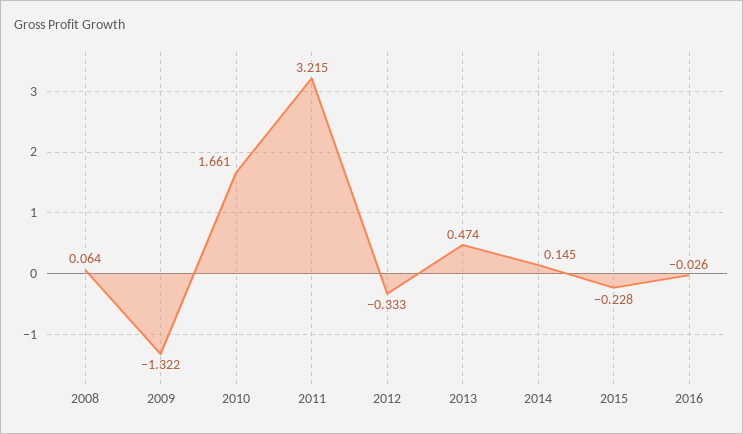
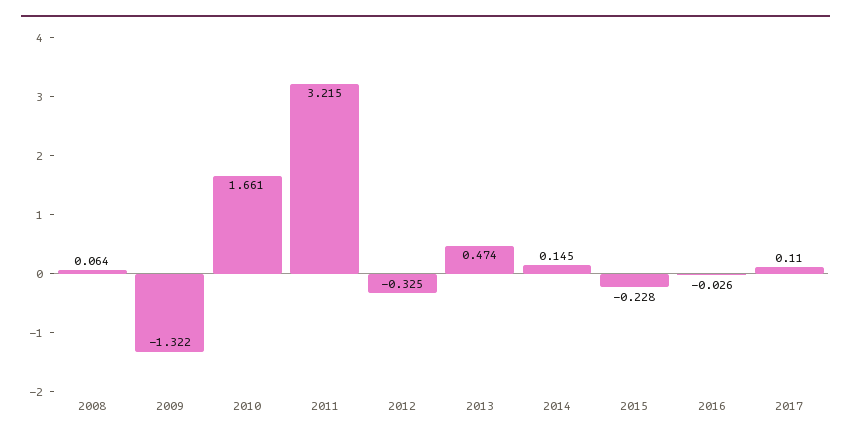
2012: -0.333 -> -0.325
2017: none -> 0.11

